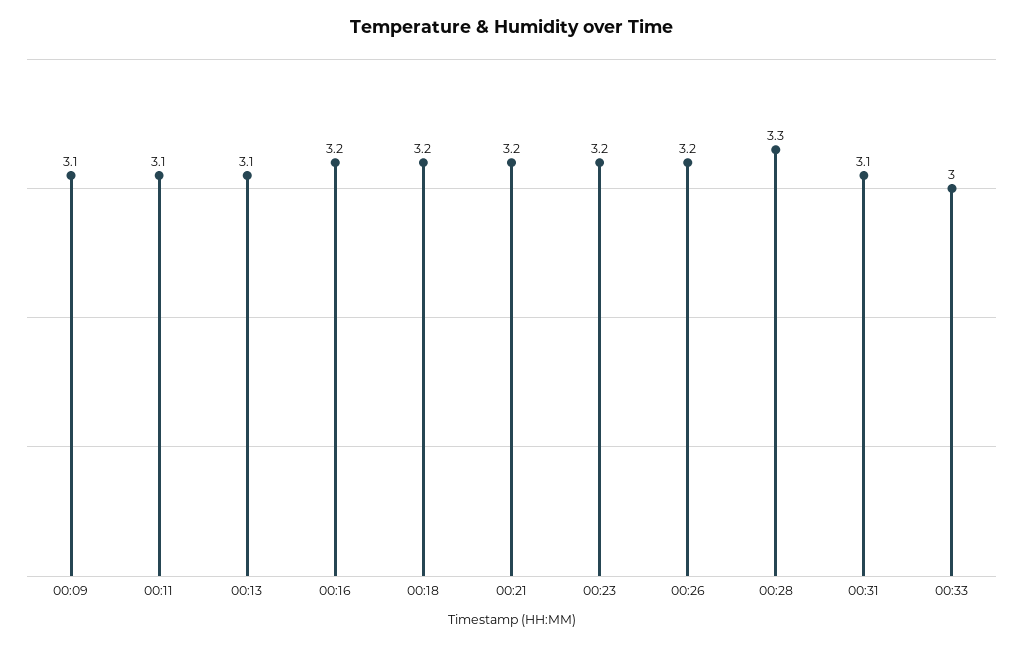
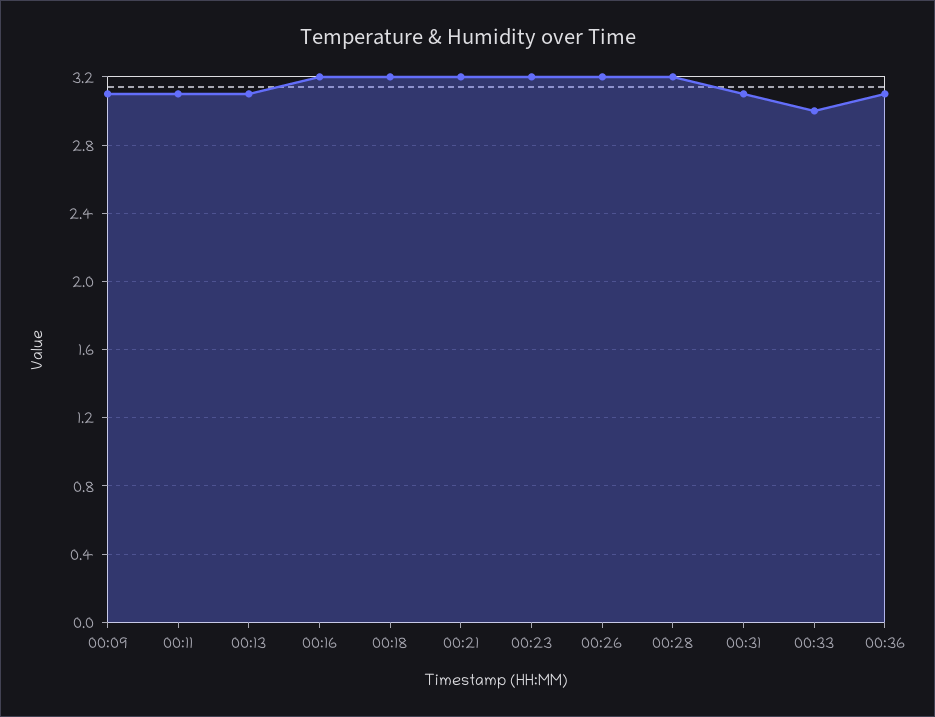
00:28: 3.3 -> 3.2
00:36: none -> 3.1

